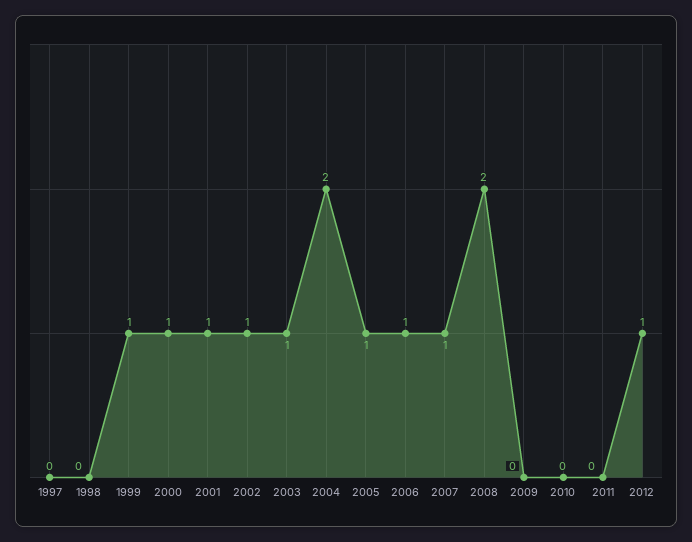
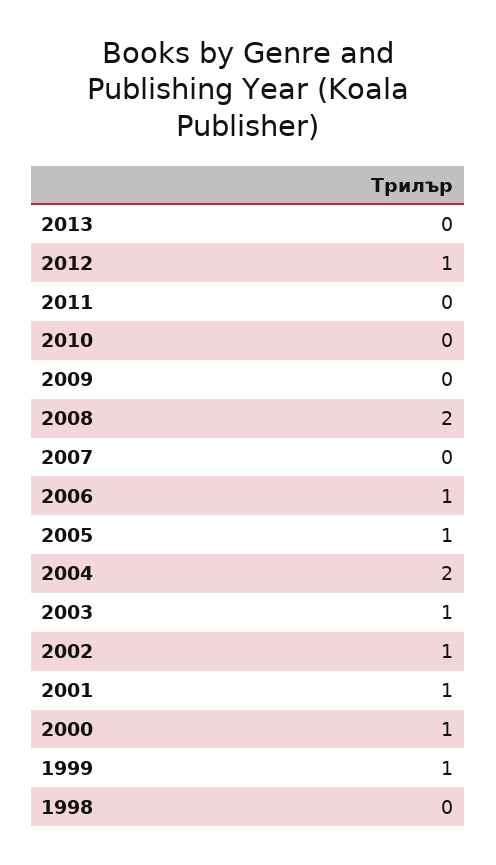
1997: 0 -> none
2007: 1 -> 0
2013: none -> 0

